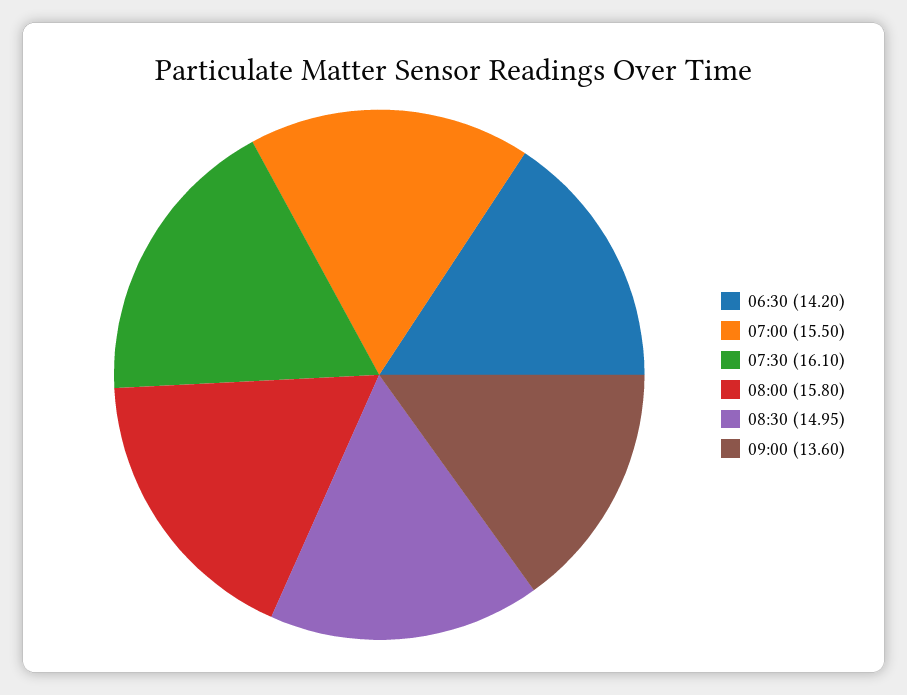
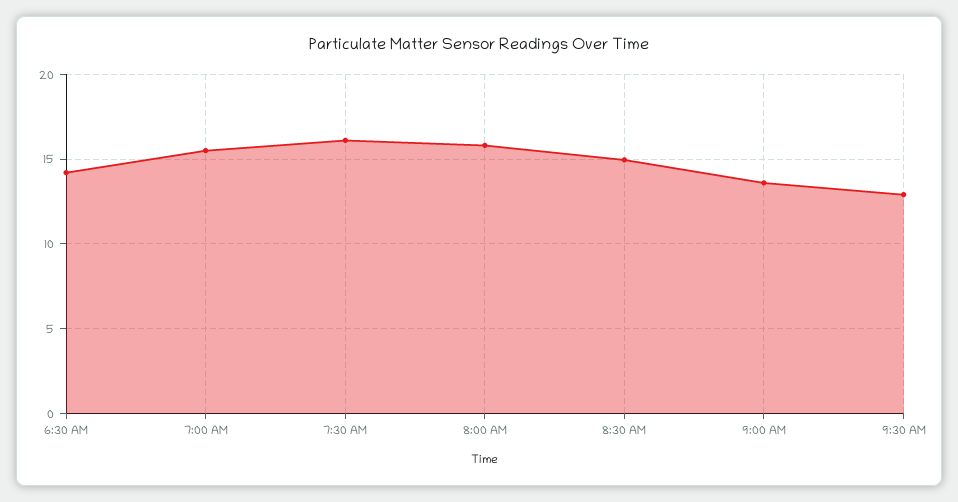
9:30 AM: none -> 13

